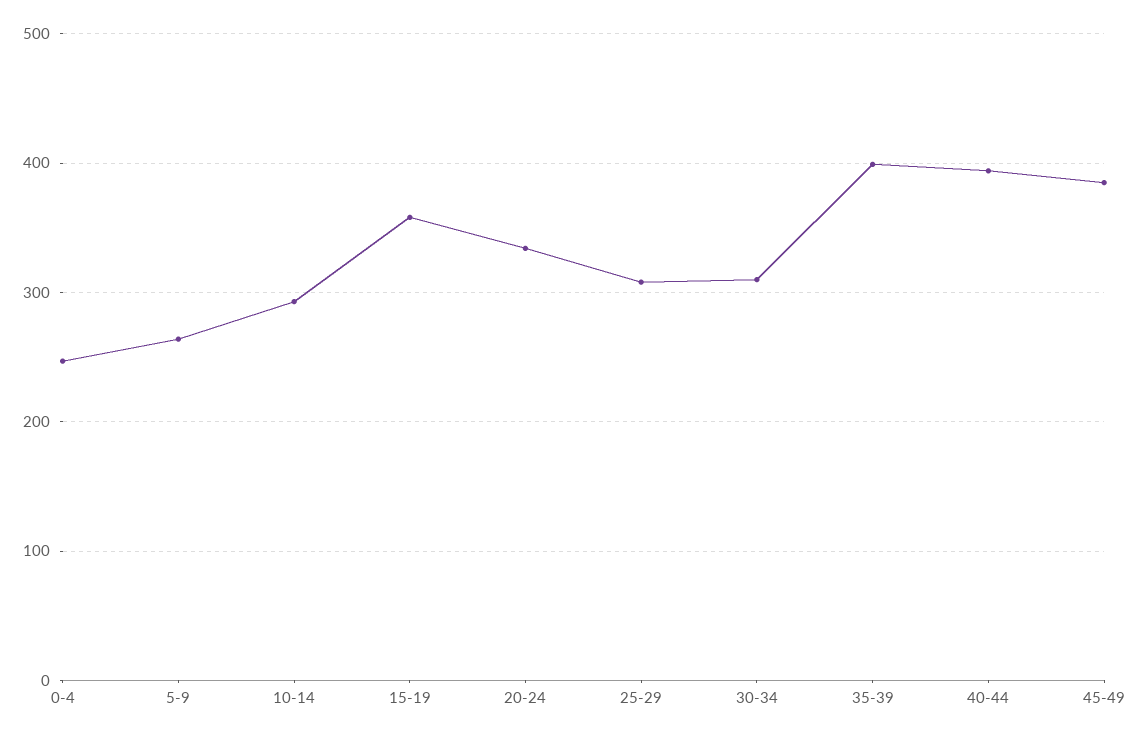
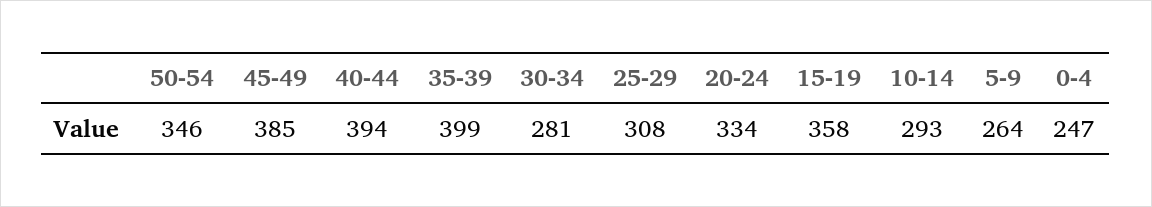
30-34: 310 -> 281
50-54: none -> 346

